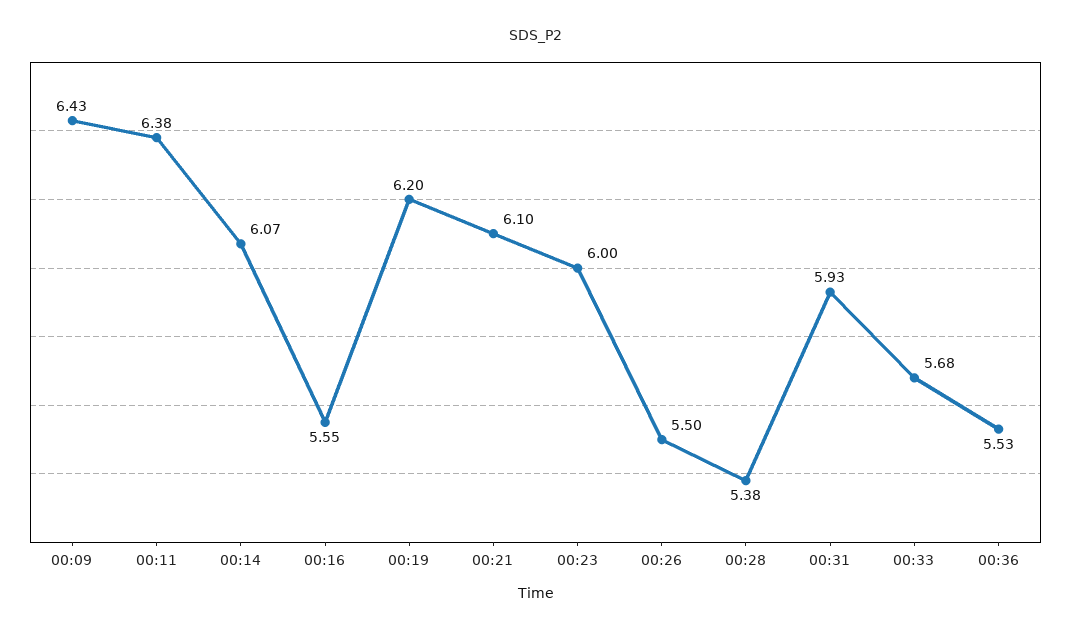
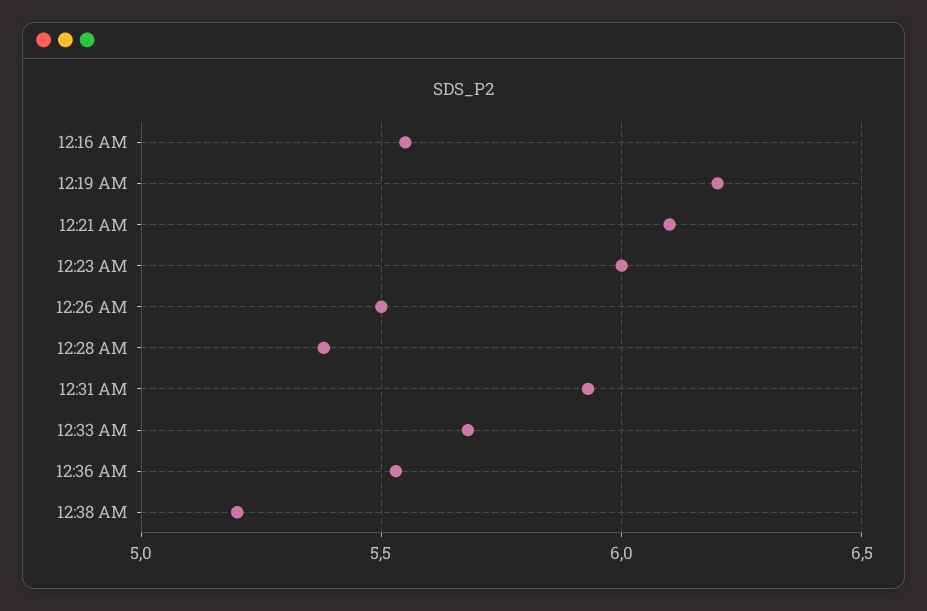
00:09: 6.43 -> none
00:11: 6.38 -> none
00:14: 6.07 -> none
12:38 AM: none -> 5.2

